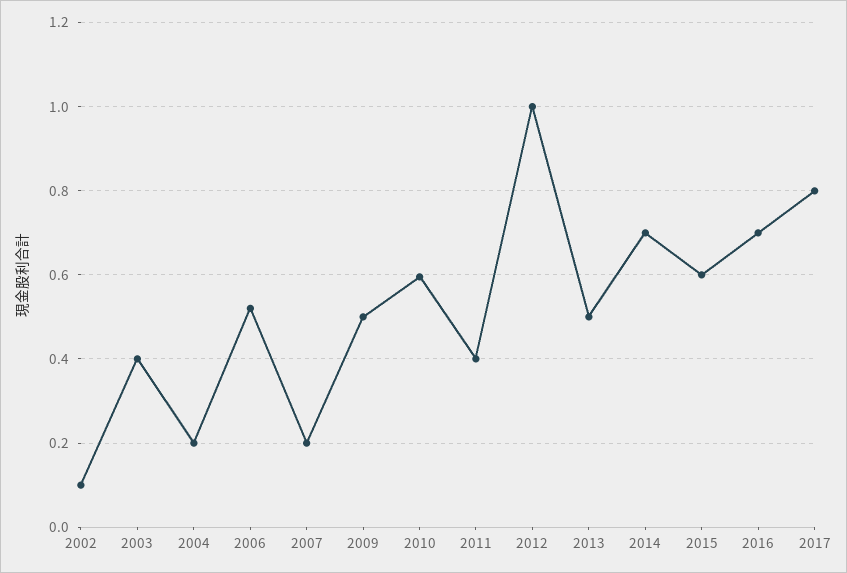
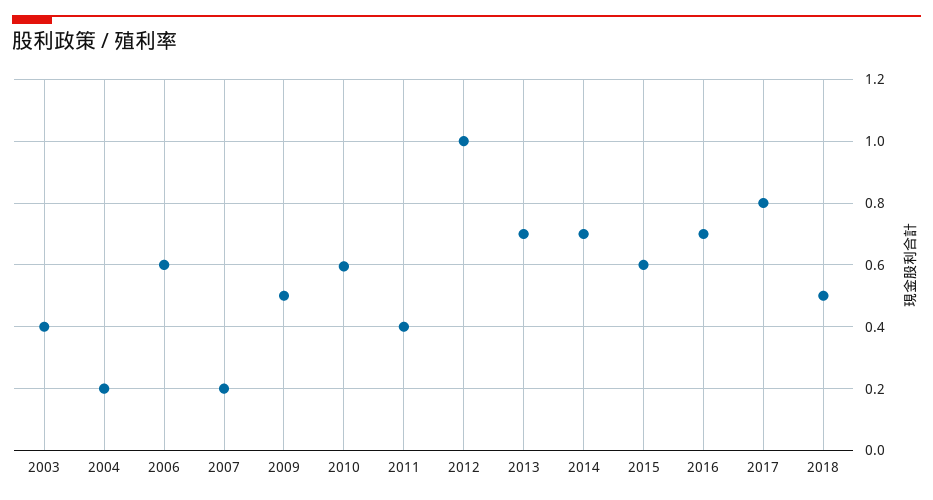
2002: 0.1 -> none
2006: 0.52 -> 0.6
2013: 0.5 -> 0.7
2018: none -> 0.5

